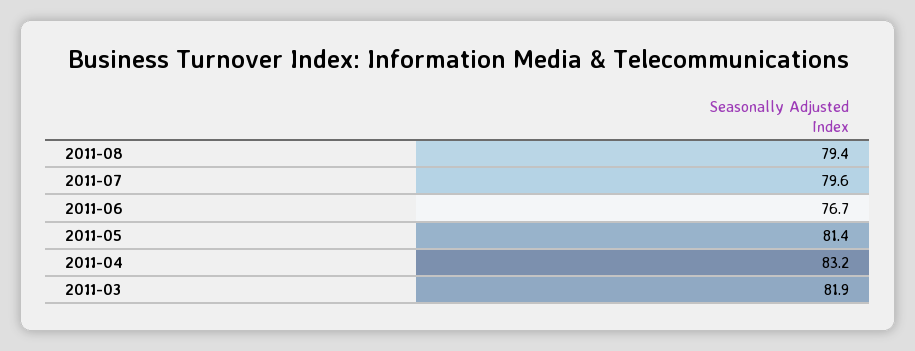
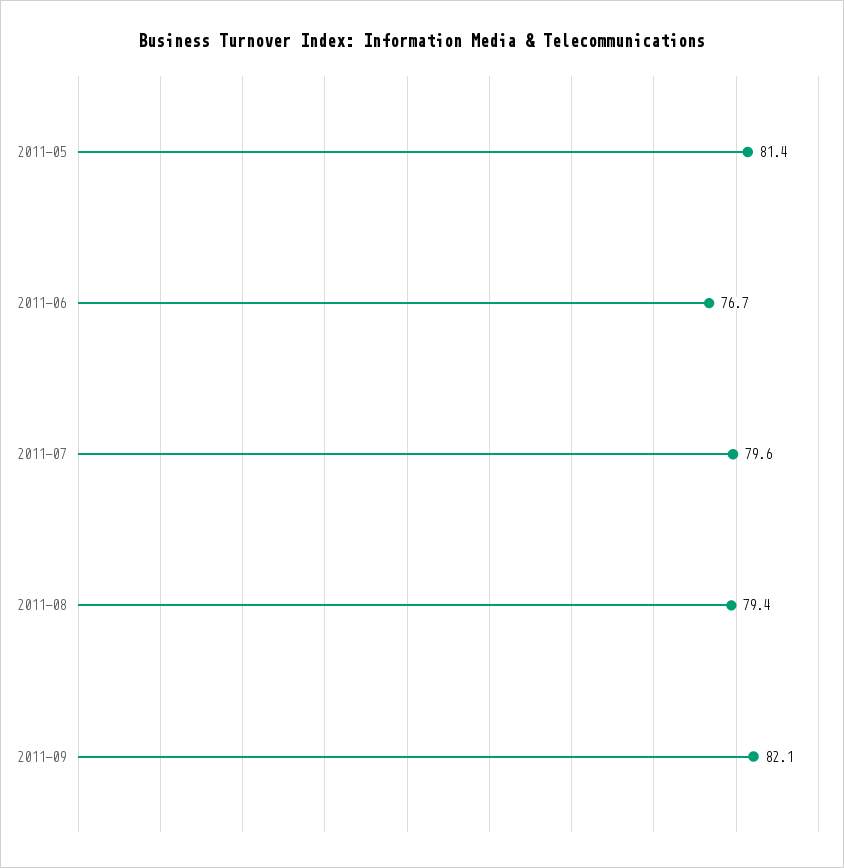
2011-04: 83.2 -> none
2011-03: 81.9 -> none
2011-09: none -> 82.1

